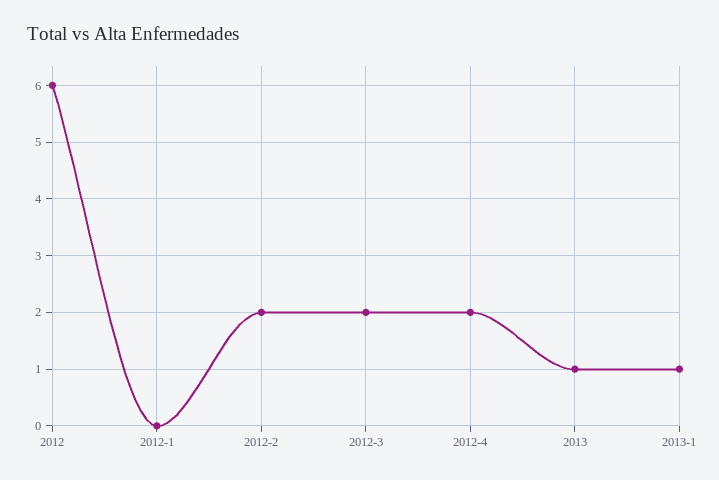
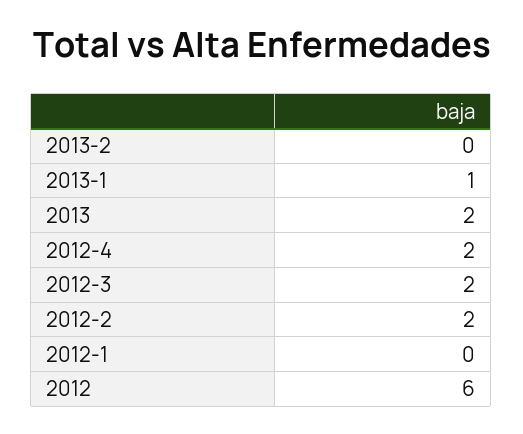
2013: 1 -> 2
2013-2: none -> 0

